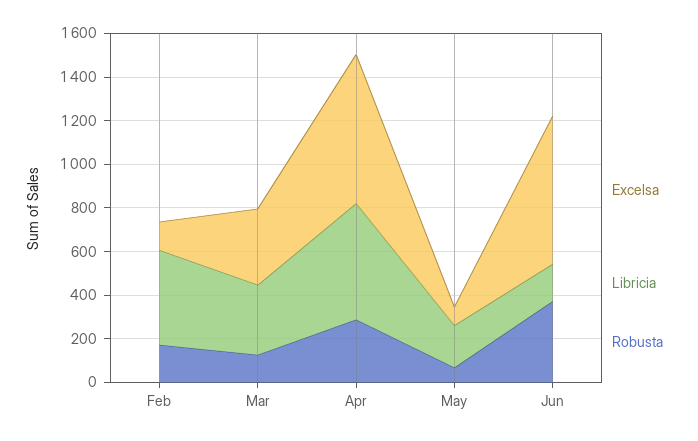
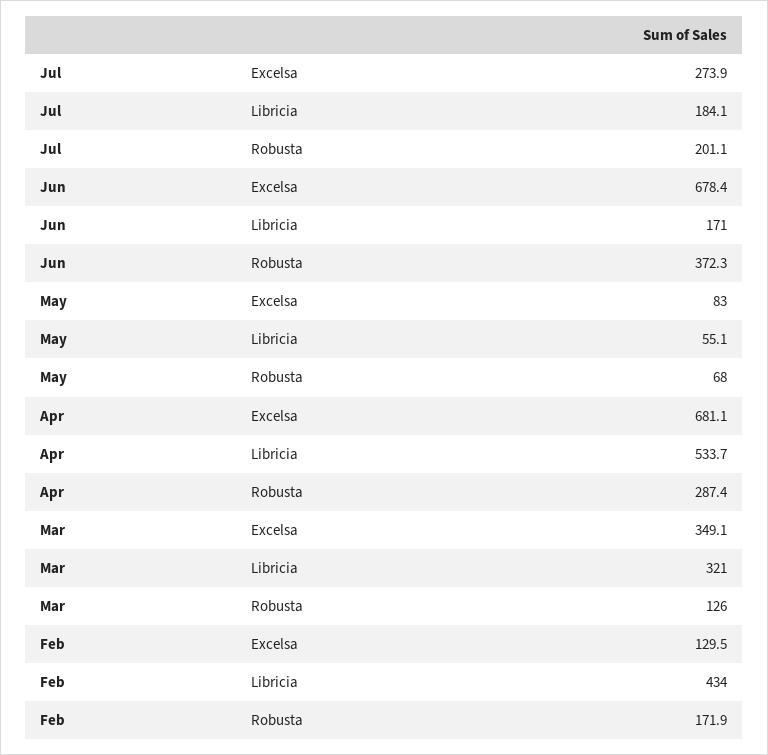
Libricia, May: 200 -> 55.1
Excelsa, Jul: none -> 273.9
Libricia, Jul: none -> 184.1
Robusta, Jul: none -> 201.1

